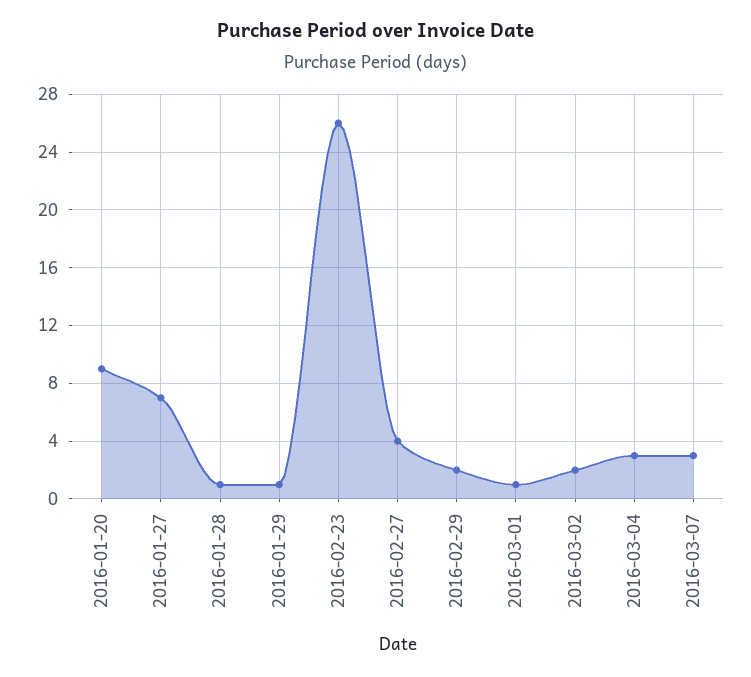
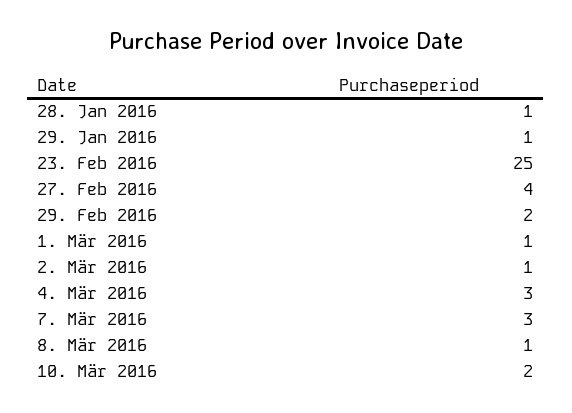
2016-01-20: 9 -> none
2016-01-27: 7 -> none
2016-02-23: 26 -> 25
2016-03-02: 2 -> 1
8. Mär 2016: none -> 1
10. Mär 2016: none -> 2

